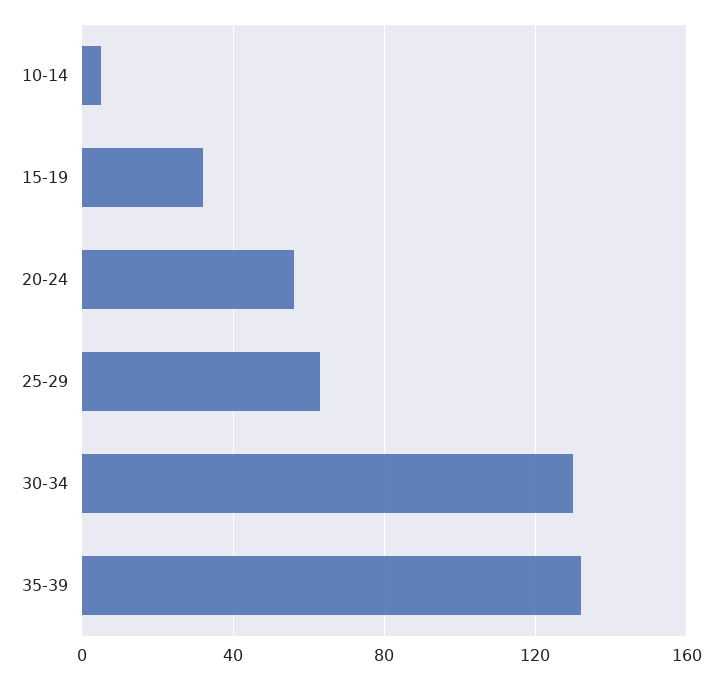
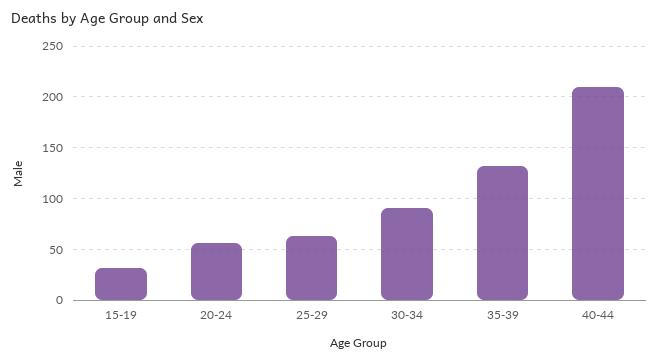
10-14: 5 -> none
30-34: 130 -> 90
40-44: none -> 210

